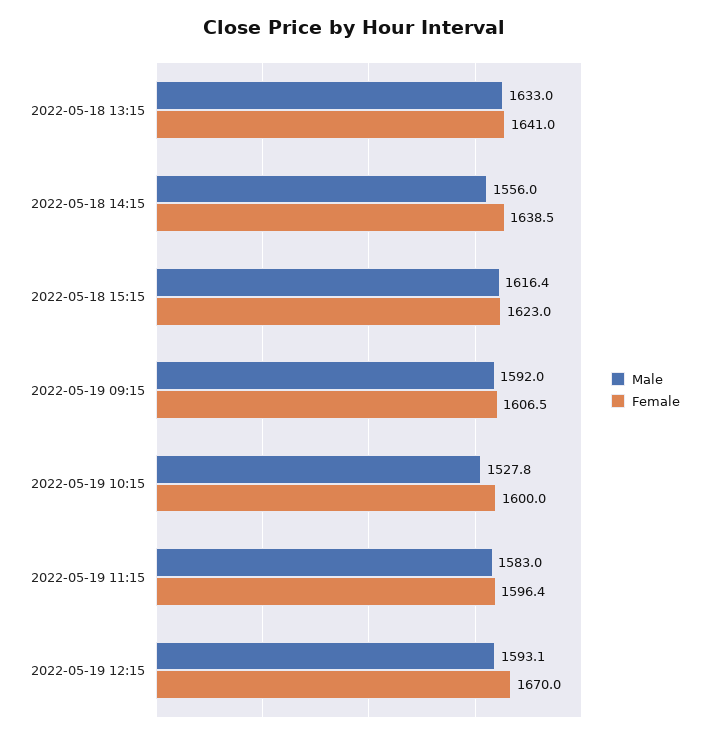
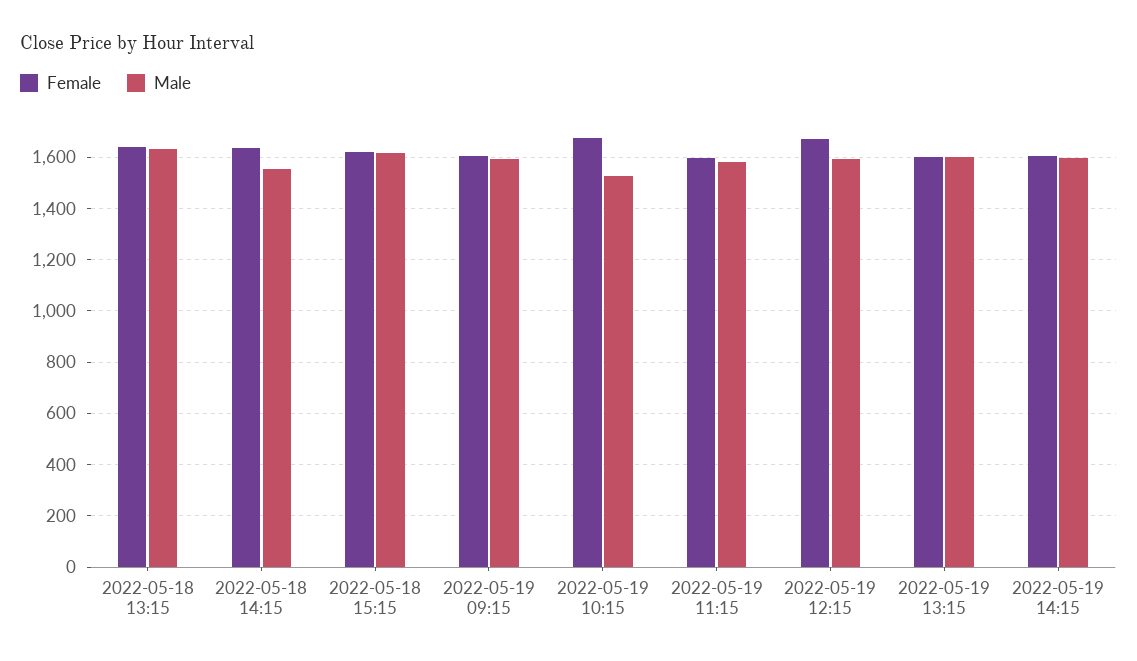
Female, 2022-05-19 10:15: 1600 -> 1675
Female, 2022-05-19 13:15: none -> 1600
Male, 2022-05-19 13:15: none -> 1600
Female, 2022-05-19 14:15: none -> 1600
Male, 2022-05-19 14:15: none -> 1600

